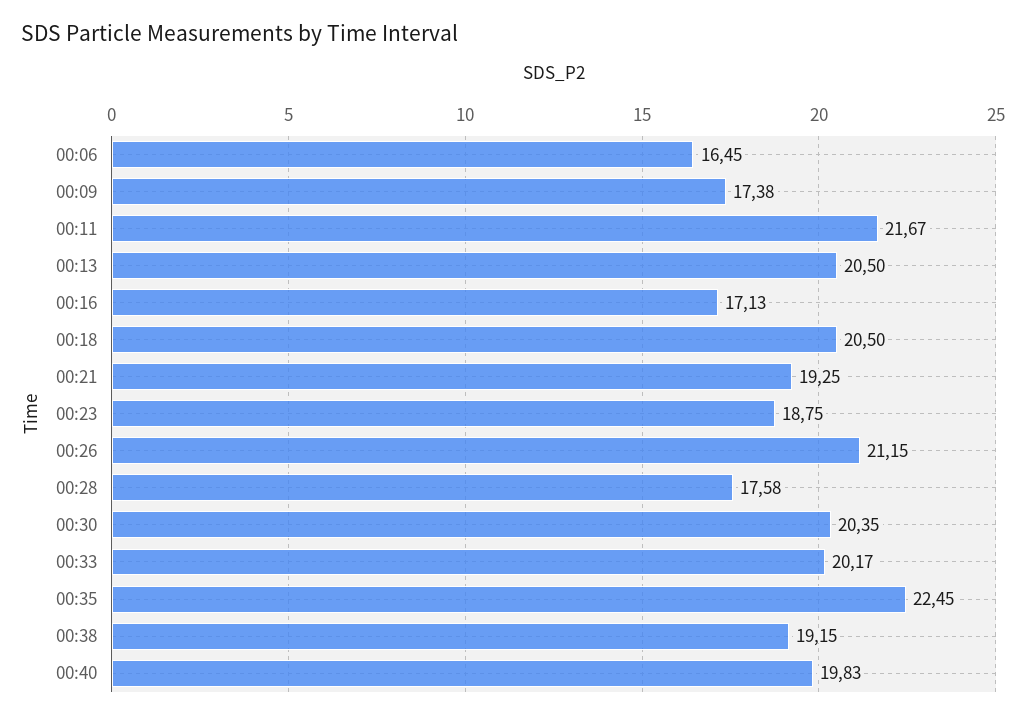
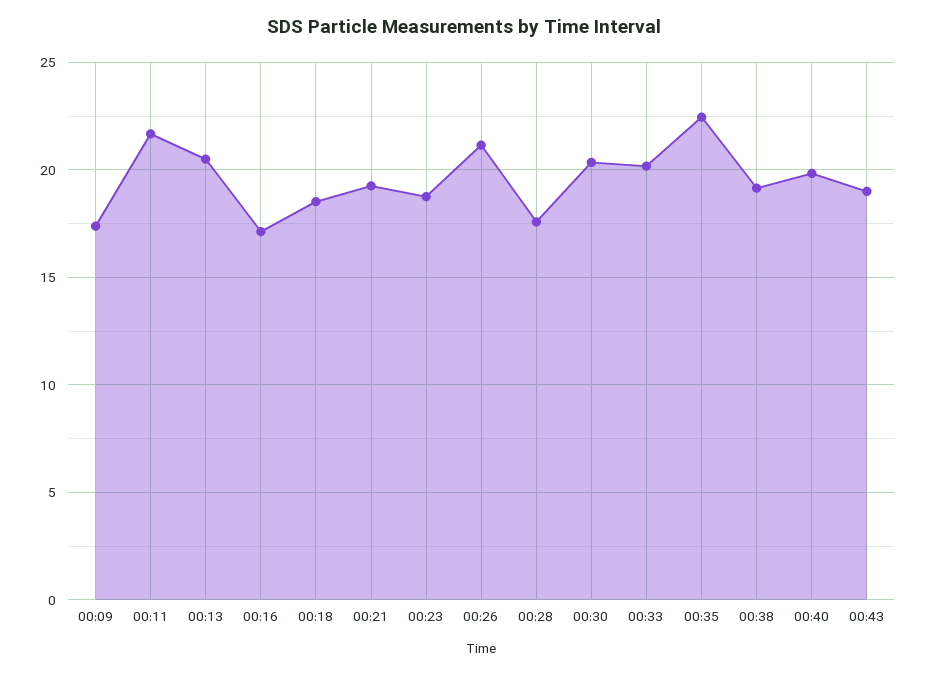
00:06: 16.45 -> none
00:18: 20.5 -> 18.5
00:43: none -> 19

